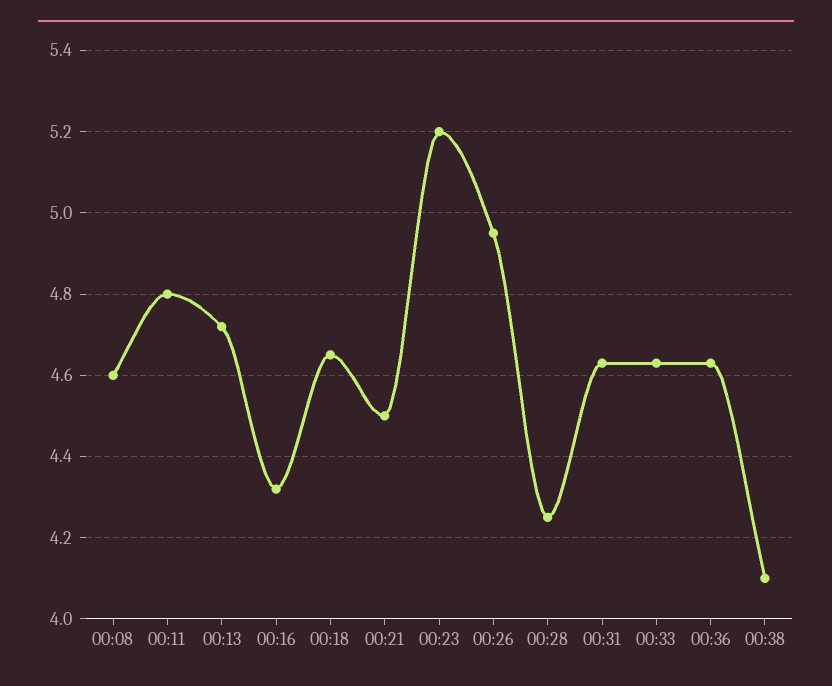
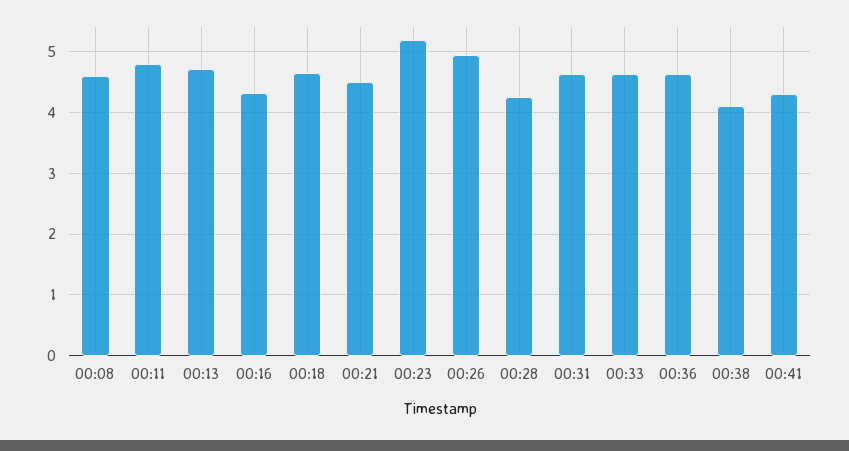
00:41: none -> 4.3

